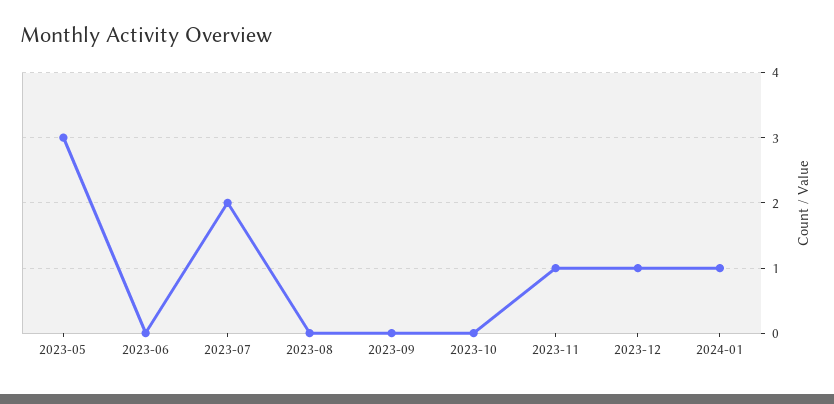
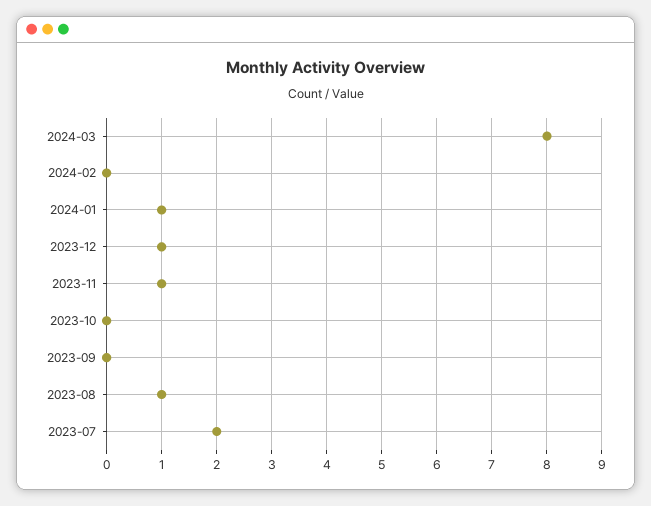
2023-05: 3 -> none
2023-06: 0 -> none
2023-08: 0 -> 1
2024-03: none -> 8
2024-02: none -> 0

